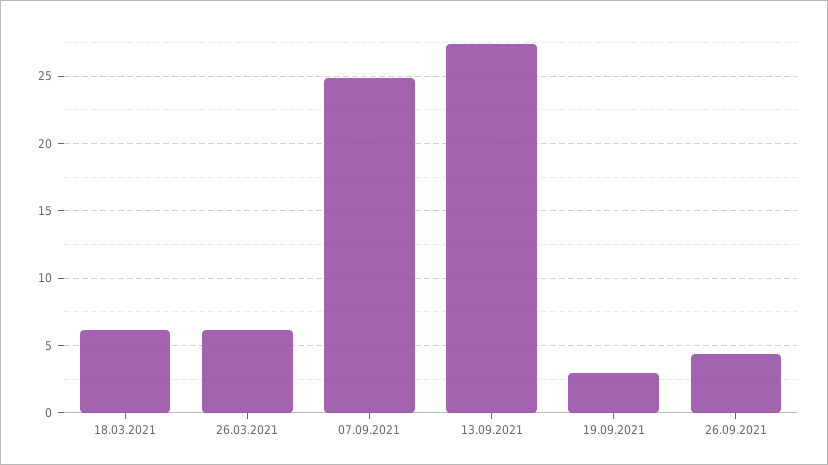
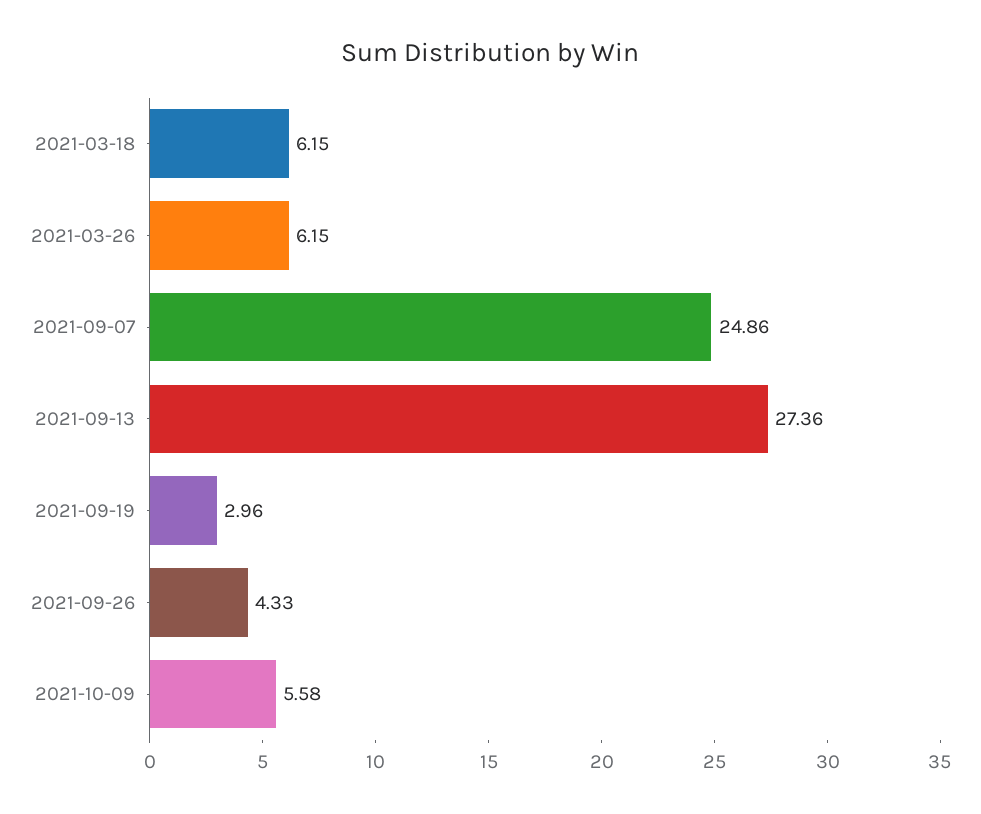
2021-10-09: none -> 5.58

